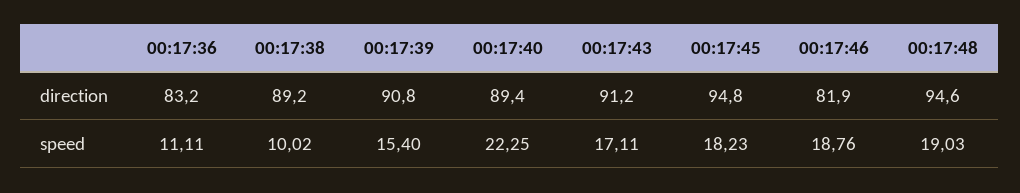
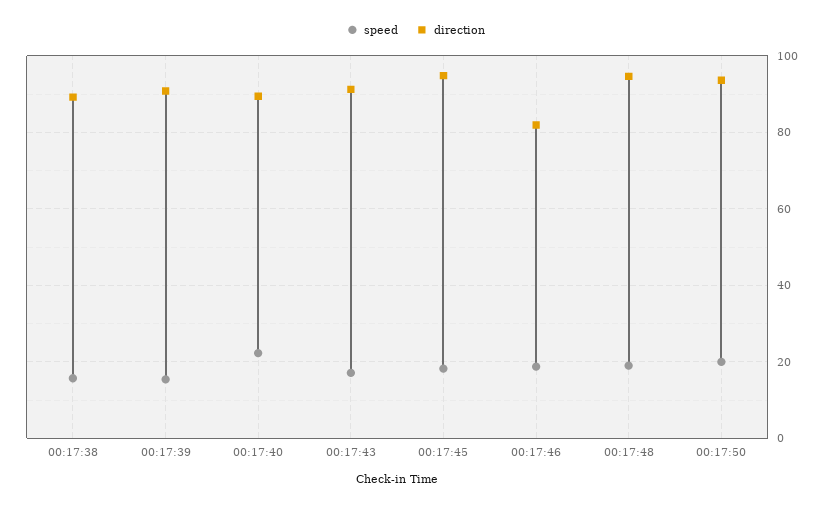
direction, 00:17:36: 83.2 -> none
speed, 00:17:36: 11.11 -> none
speed, 00:17:38: 10.02 -> 16
speed, 00:17:50: none -> 20
direction, 00:17:50: none -> 94

